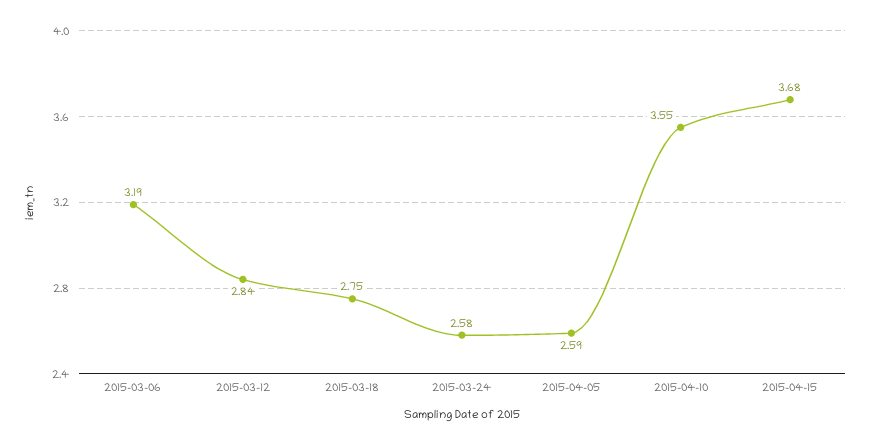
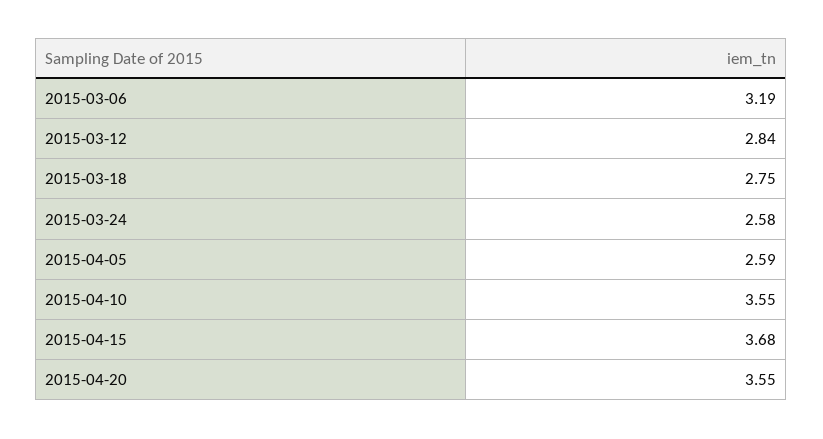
2015-04-20: none -> 3.55

